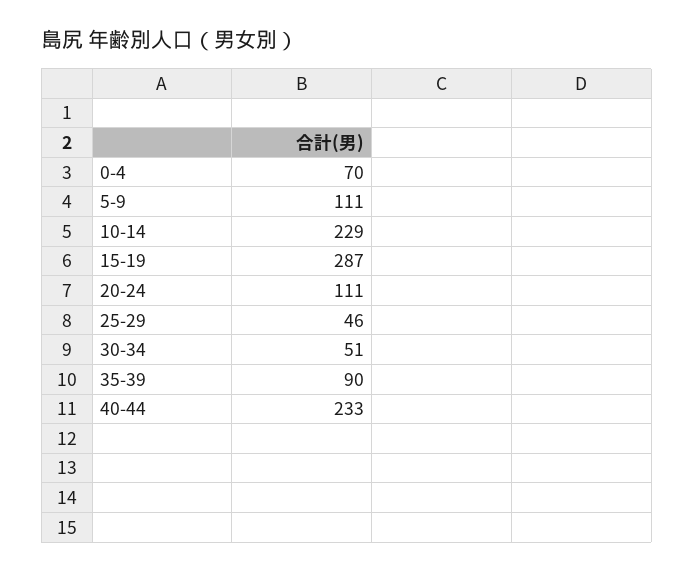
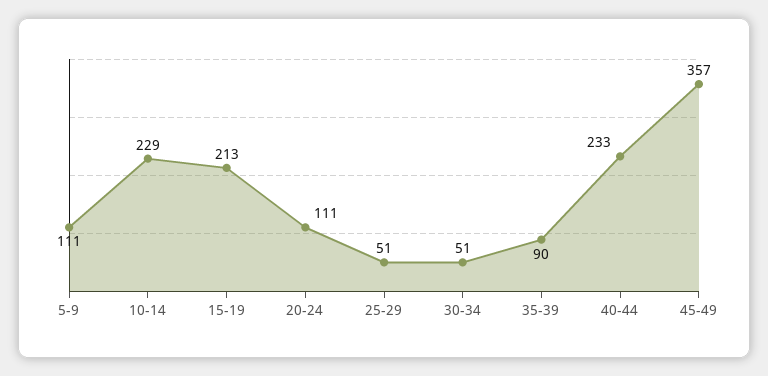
0-4: 70 -> none
15-19: 287 -> 213
25-29: 46 -> 51
45-49: none -> 357

